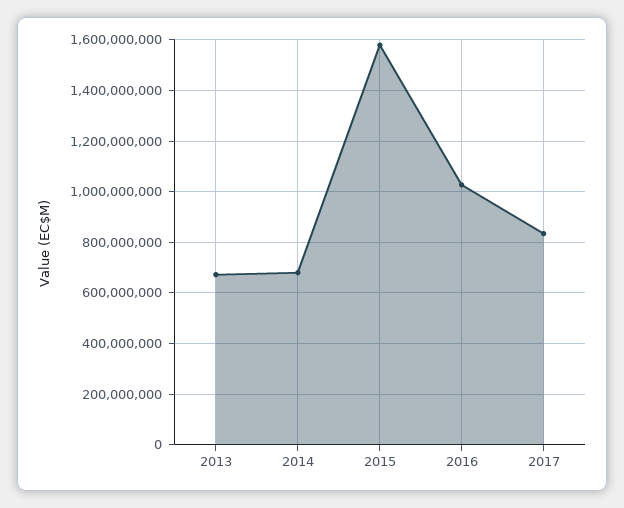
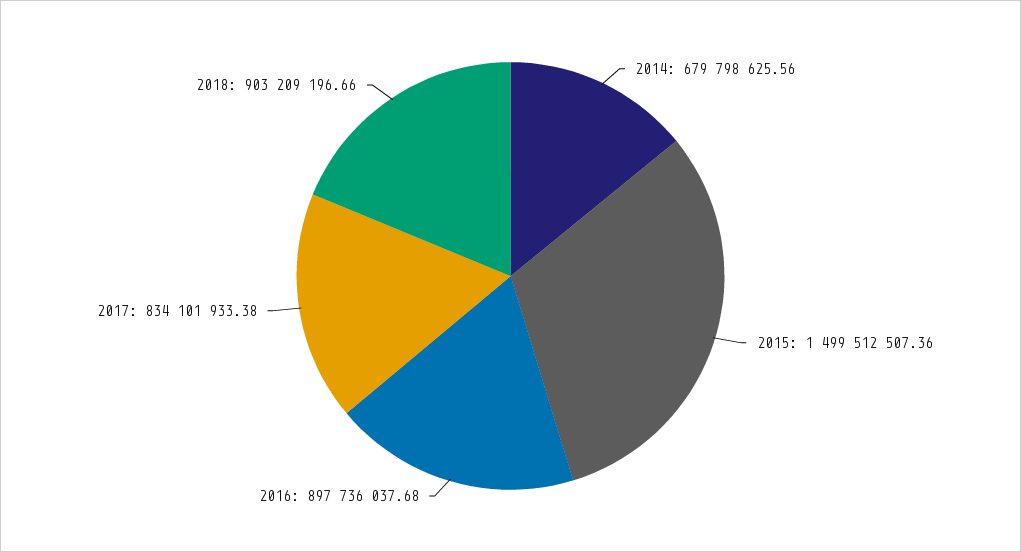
2013: 675000000 -> none
2015: 1575000000 -> 1499512507.36
2016: 1025000000 -> 897736037.68
2018: none -> 903209196.66

